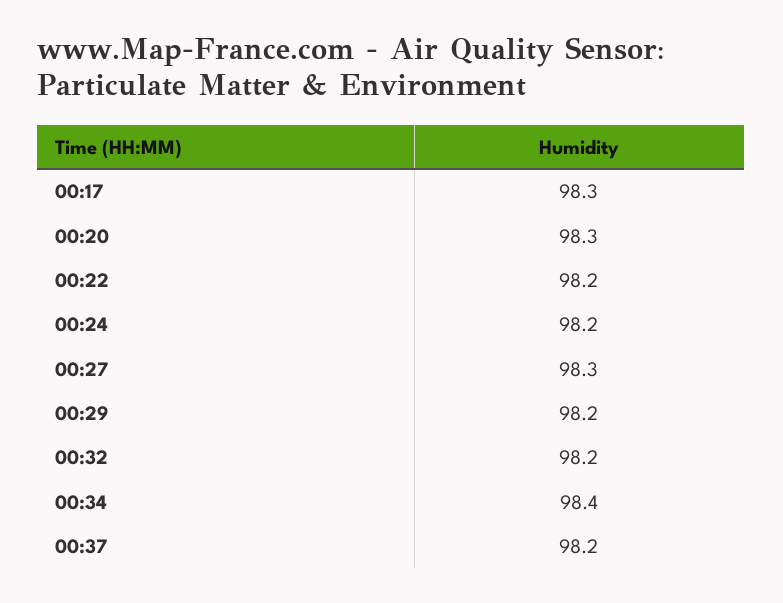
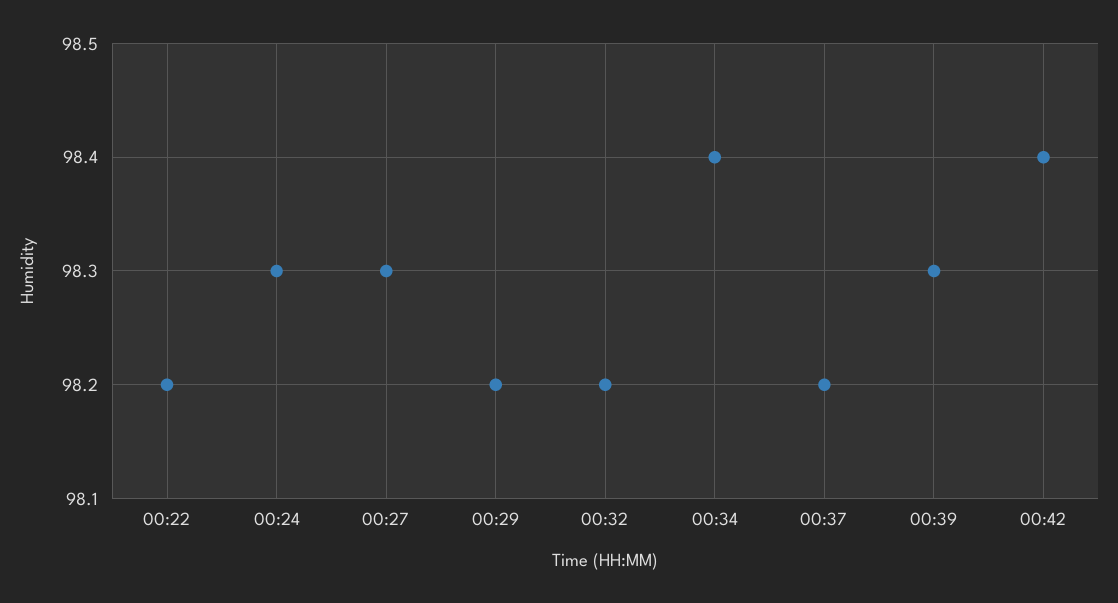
00:17: 98.3 -> none
00:20: 98.3 -> none
00:24: 98.2 -> 98.3
00:39: none -> 98.3
00:42: none -> 98.4

